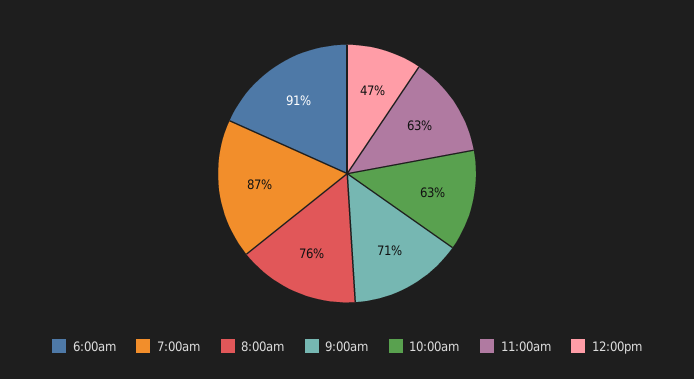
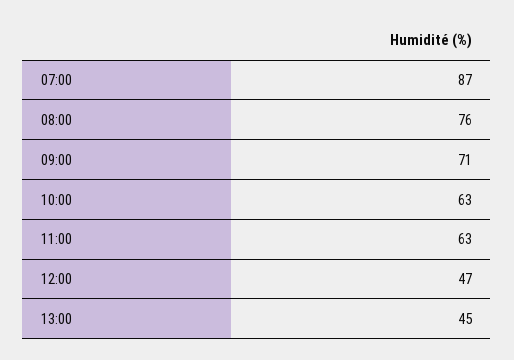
6:00am: 91 -> none
13:00: none -> 45

